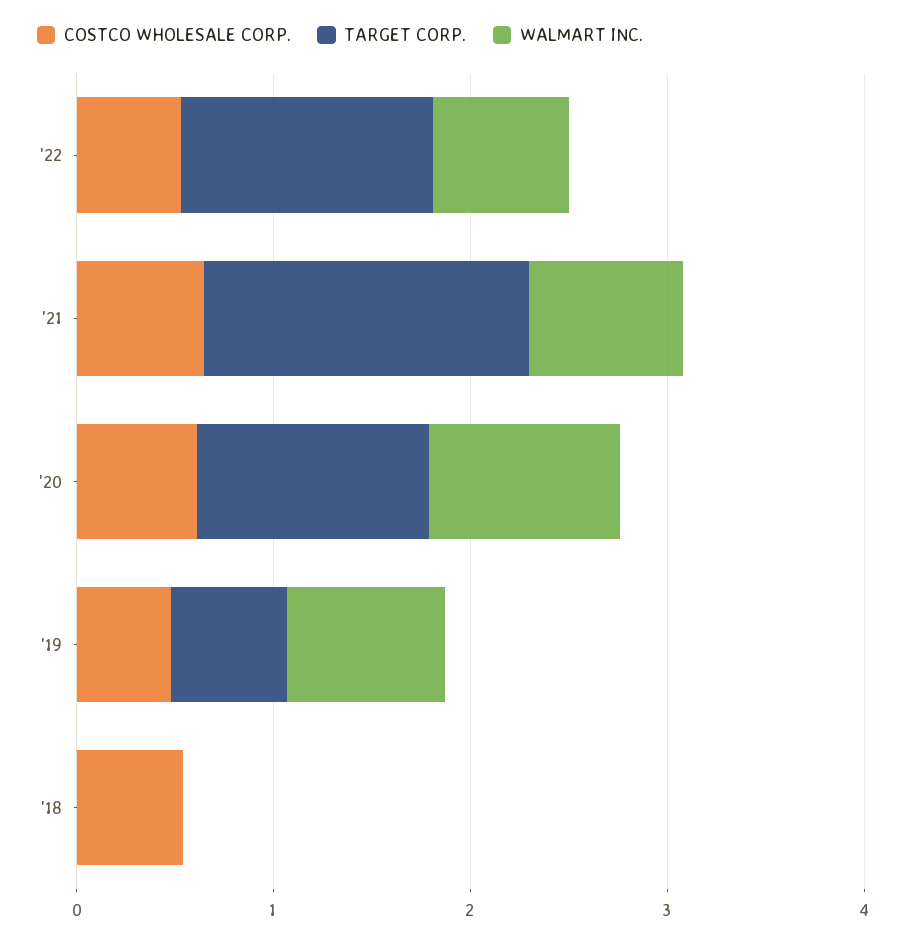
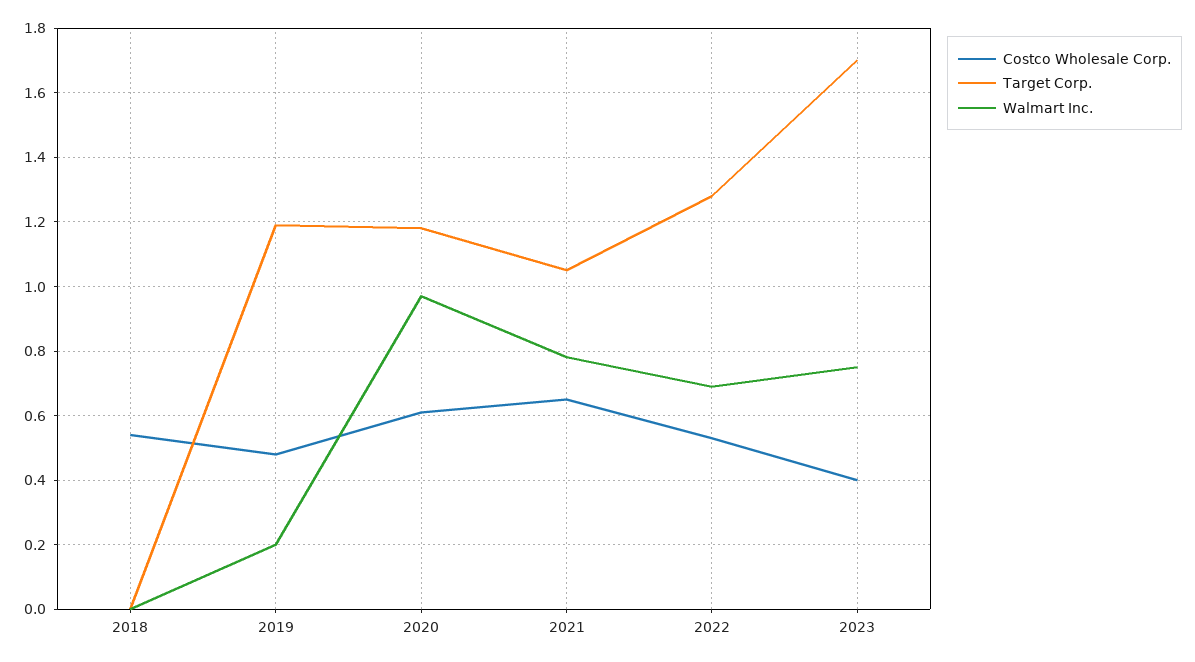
TARGET CORP., '21: 1.6 -> 1.05
TARGET CORP., '19: 0.6 -> 1.2
WALMART INC., '19: 0.8 -> 0.2
COSTCO WHOLESALE CORP., 2023: none -> 0.4
TARGET CORP., 2023: none -> 1.7
WALMART INC., 2023: none -> 0.75

